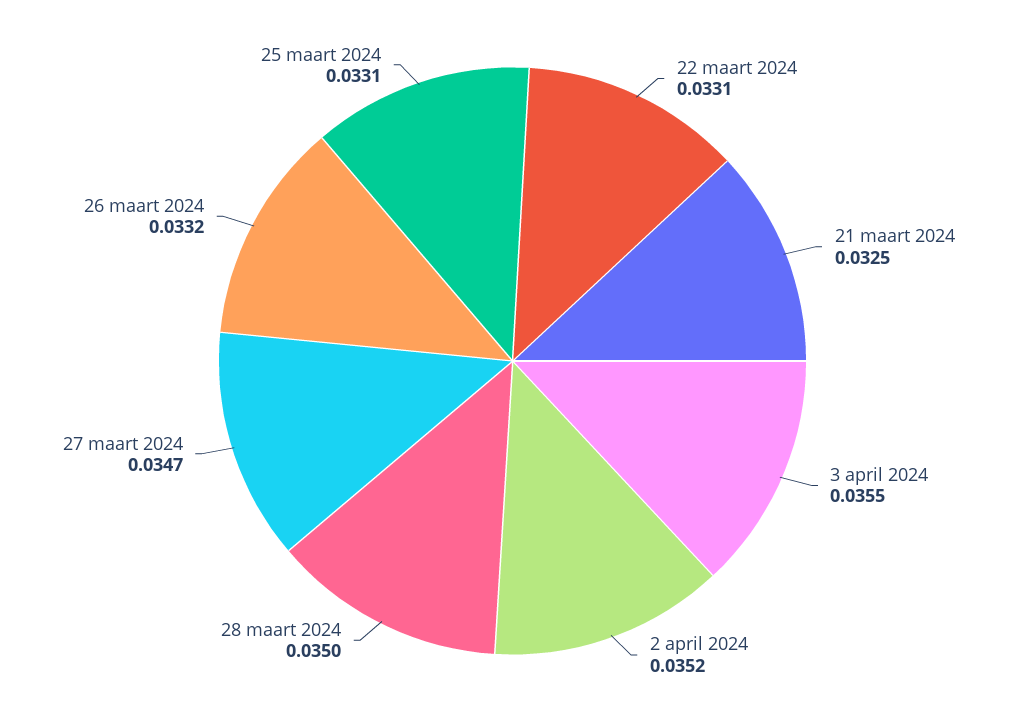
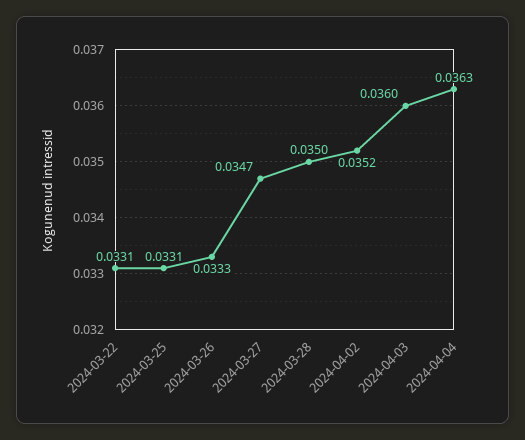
21 maart 2024: 0.0325 -> none
3 april 2024: 0.0355 -> 0.036
26 maart 2024: 0.0332 -> 0.0333
2024-04-04: none -> 0.0363

